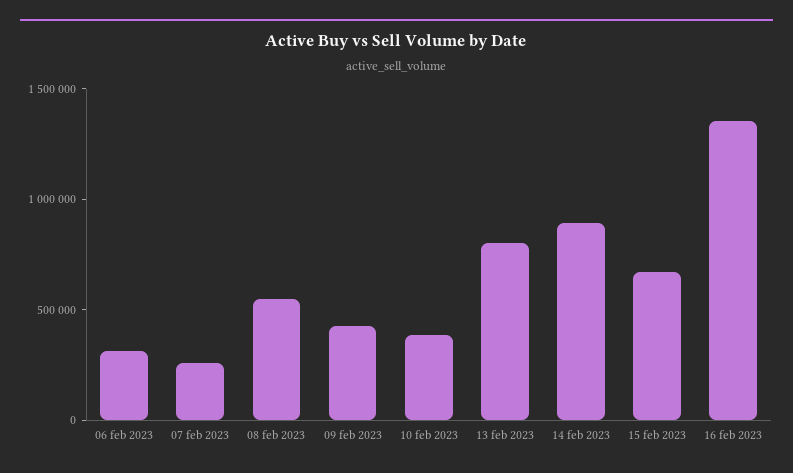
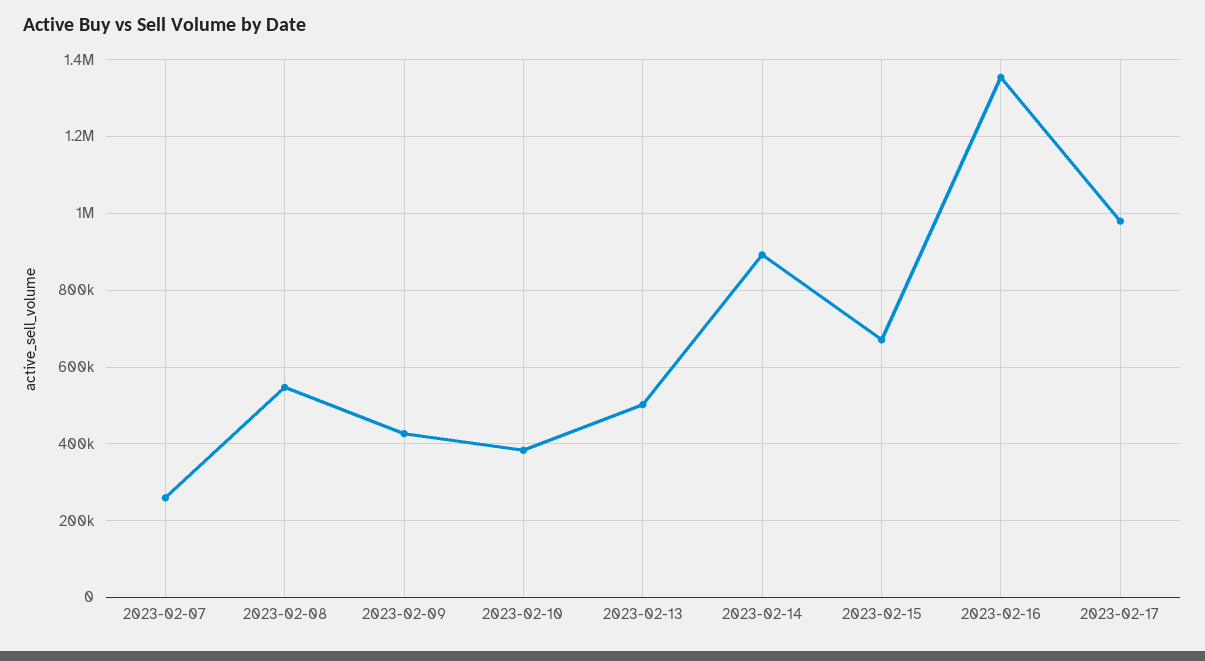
06 feb 2023: 300000 -> none
13 feb 2023: 800000 -> 500000
2023-02-17: none -> 980000

